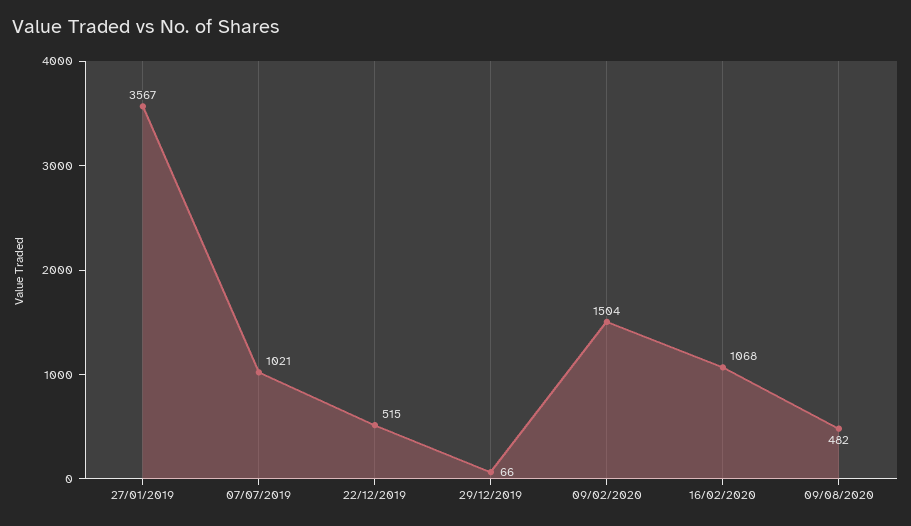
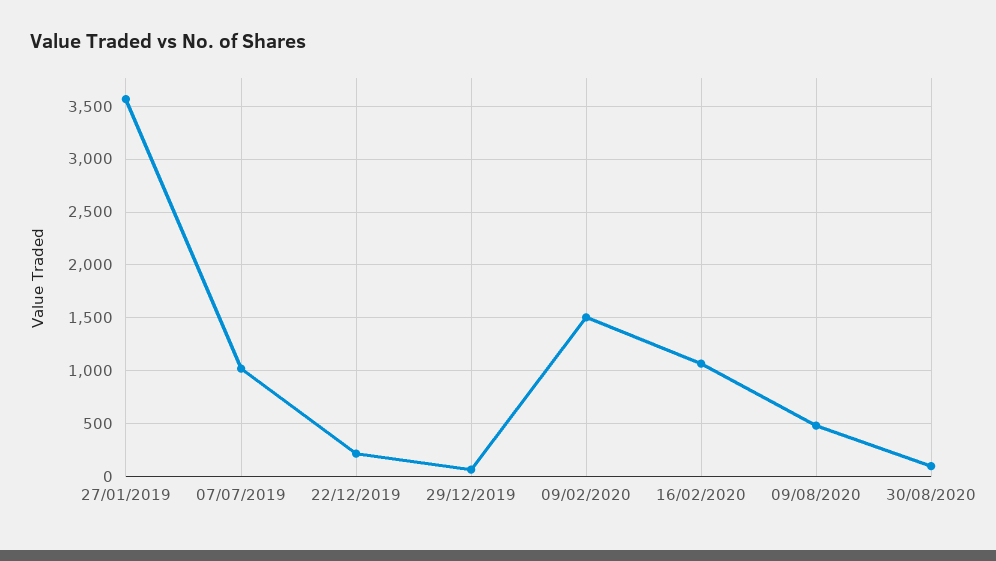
22/12/2019: 515 -> 200
30/08/2020: none -> 100

